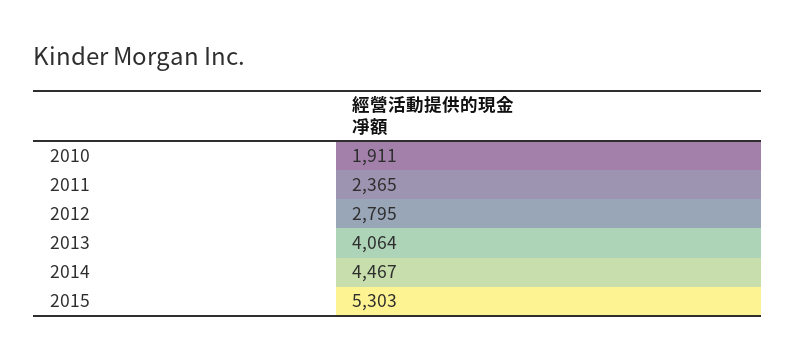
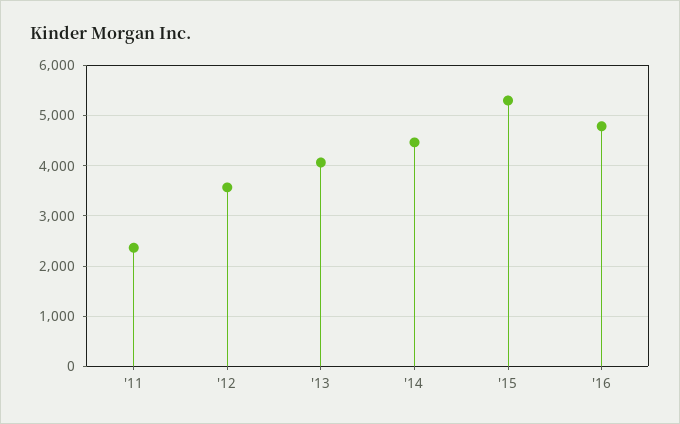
2010: 1911 -> none
2012: 2795 -> 3600
'16: none -> 4800

